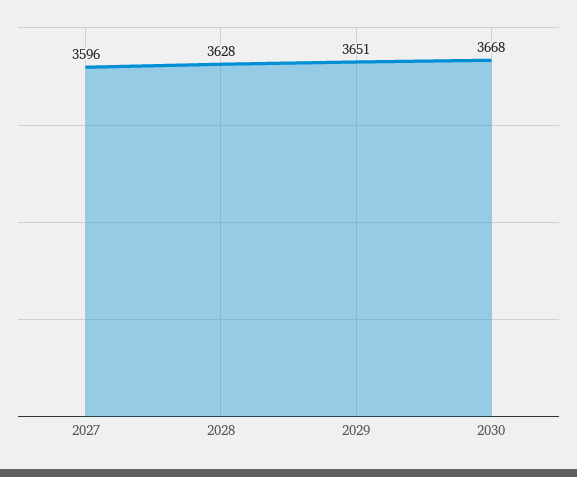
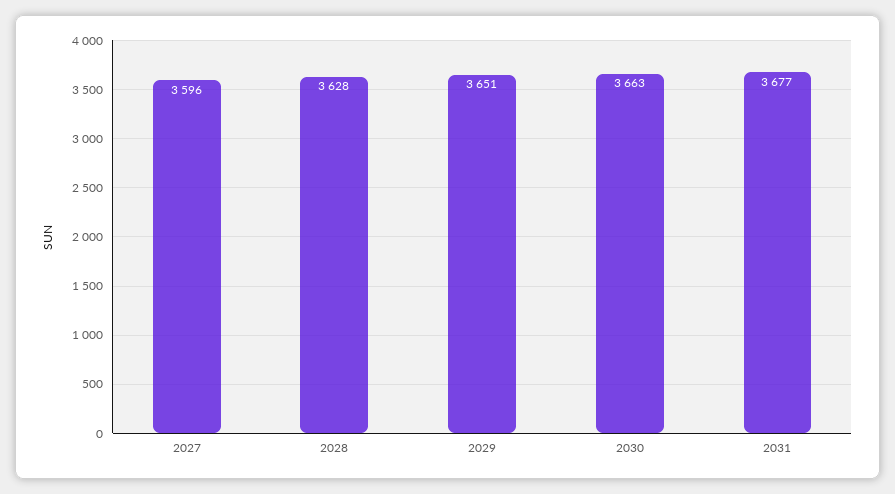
2030: 3668 -> 3663
2031: none -> 3677

